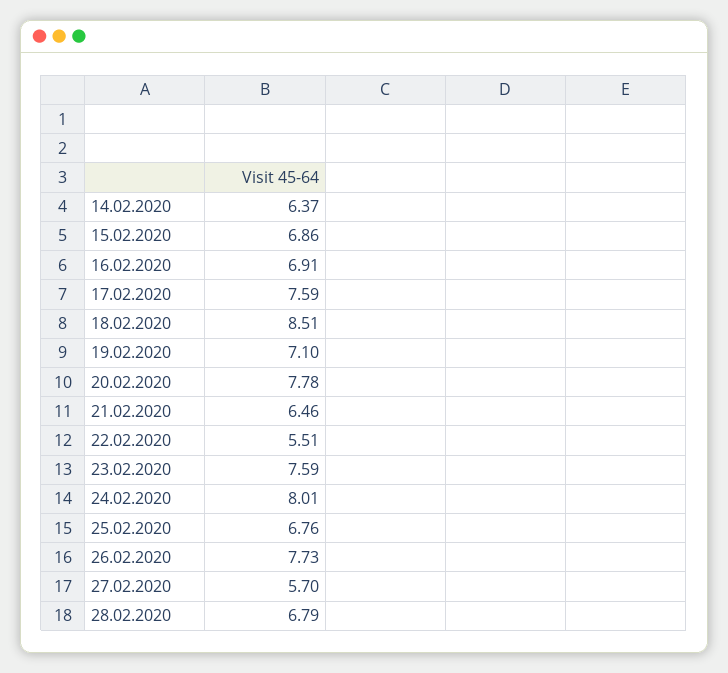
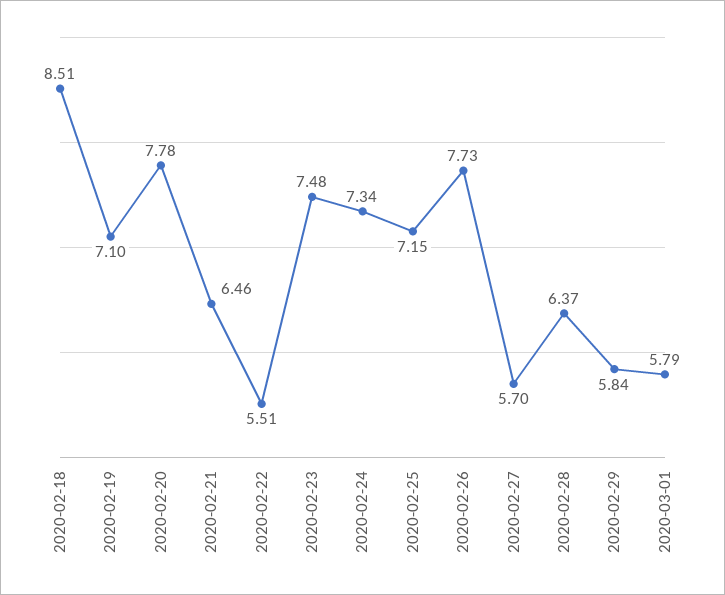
14.02.2020: 6.37 -> none
15.02.2020: 6.86 -> none
16.02.2020: 6.91 -> none
17.02.2020: 7.59 -> none
23.02.2020: 7.59 -> 7.48
24.02.2020: 8.01 -> 7.34
25.02.2020: 6.76 -> 7.15
28.02.2020: 6.79 -> 6.37
2020-02-29: none -> 5.84
2020-03-01: none -> 5.79

